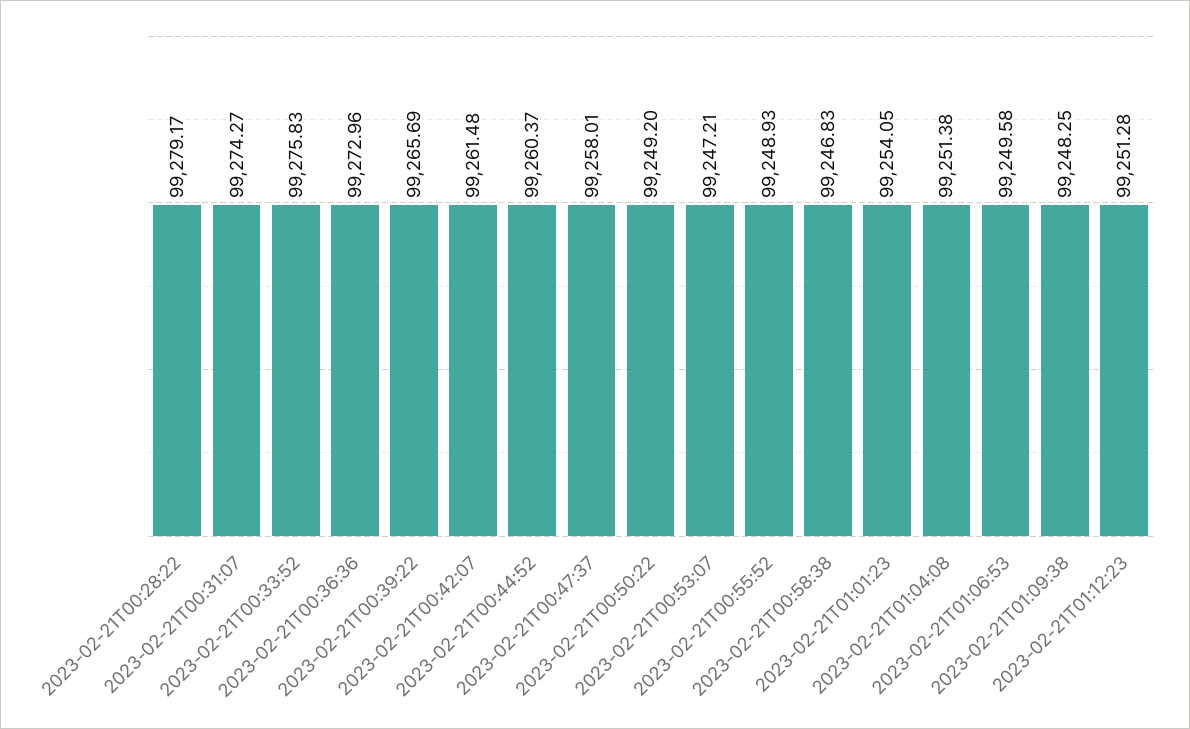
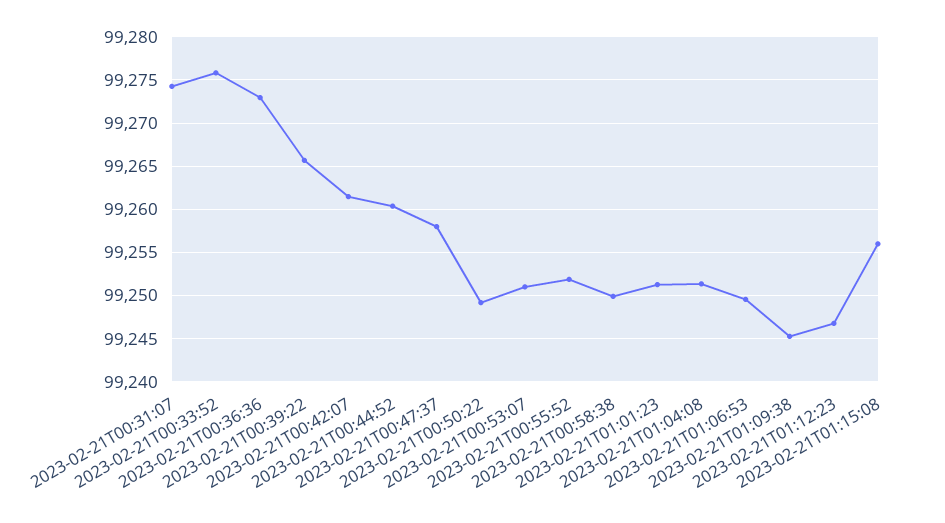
2023-02-21T00:28:22: 99279.17 -> none
2023-02-21T00:53:07: 99247.21 -> 99251
2023-02-21T00:55:52: 99248.93 -> 99252
2023-02-21T00:58:38: 99246.83 -> 99250
2023-02-21T01:01:23: 99254.05 -> 99251
2023-02-21T01:09:38: 99248.25 -> 99245
2023-02-21T01:12:23: 99251.28 -> 99247
2023-02-21T01:15:08: none -> 99256

